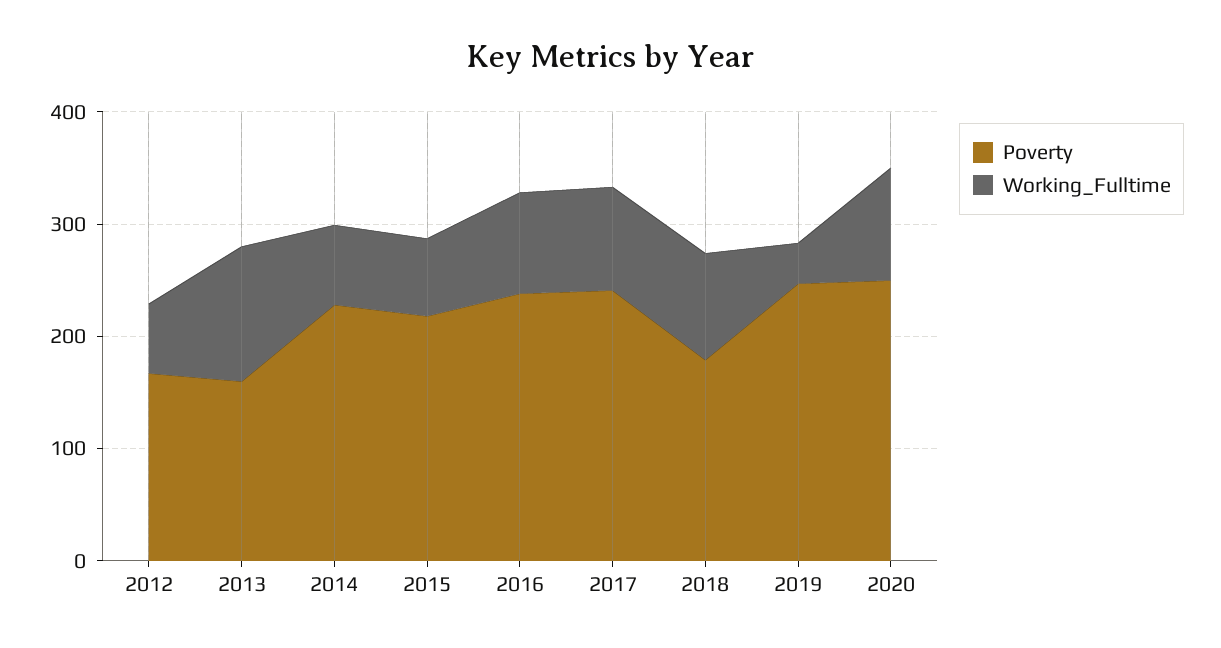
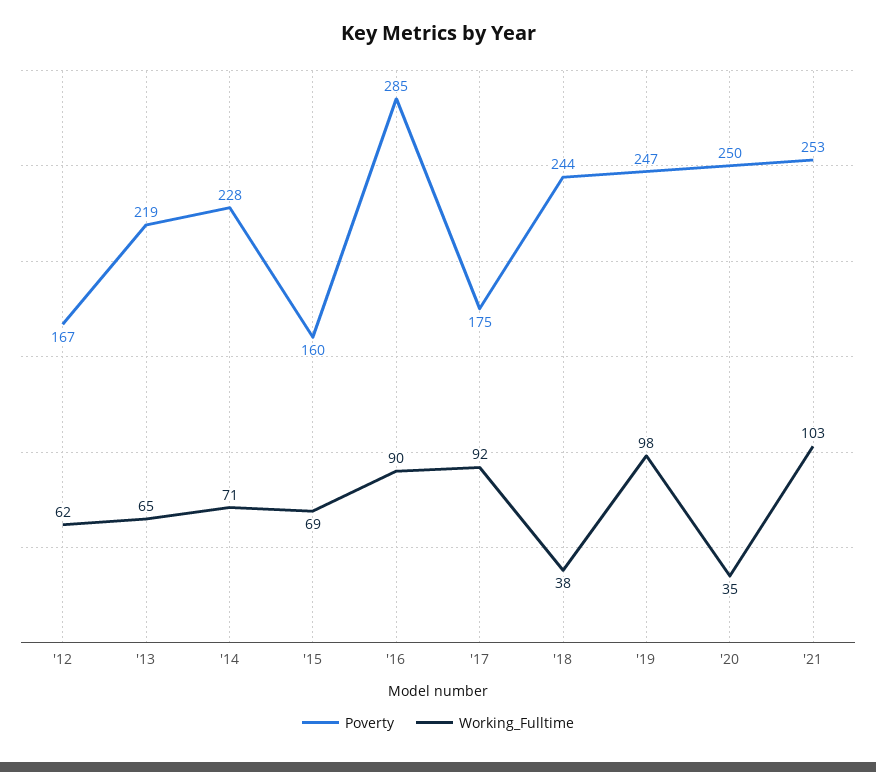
Poverty, 2013: 160 -> 219
Working_Fulltime, 2013: 120 -> 65
Poverty, 2015: 220 -> 160
Poverty, 2016: 240 -> 285
Poverty, 2017: 240 -> 175
Poverty, 2018: 180 -> 244
Working_Fulltime, 2018: 100 -> 38
Working_Fulltime, 2019: 40 -> 98
Working_Fulltime, 2020: 100 -> 35
Poverty, '21: none -> 253
Working_Fulltime, '21: none -> 103

